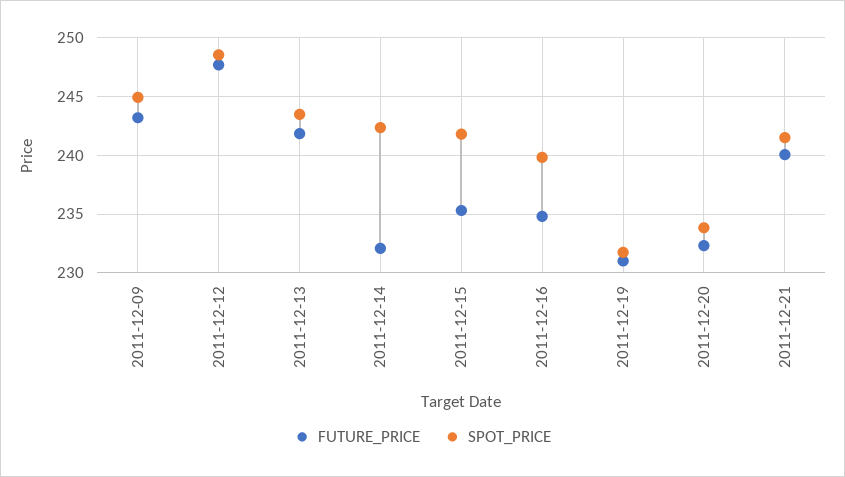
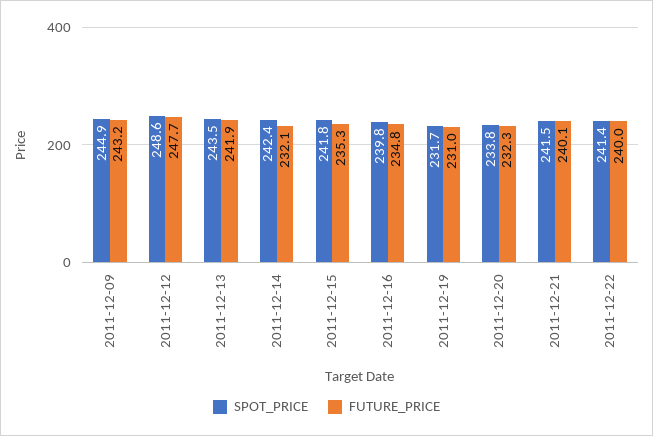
SPOT_PRICE, 2011-12-22: none -> 241.4
FUTURE_PRICE, 2011-12-22: none -> 240

